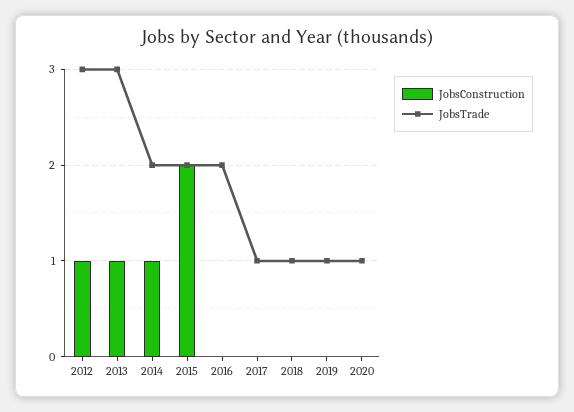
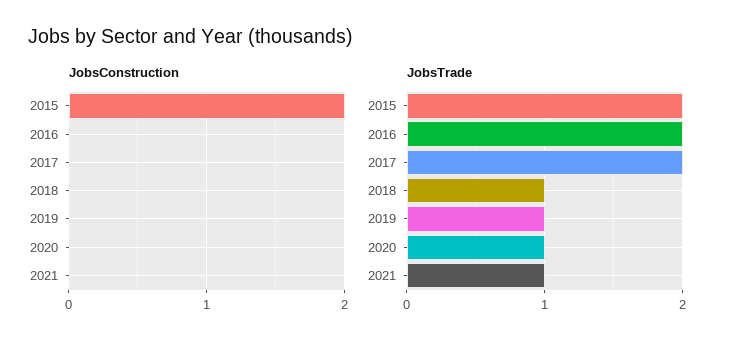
JobsConstruction, 2012: 1 -> none
JobsTrade, 2012: 3 -> none
JobsConstruction, 2013: 1 -> none
JobsTrade, 2013: 3 -> none
JobsConstruction, 2014: 1 -> none
JobsTrade, 2014: 2 -> none
JobsTrade, 2017: 1 -> 2
JobsConstruction, 2021: none -> 0
JobsTrade, 2021: none -> 1

